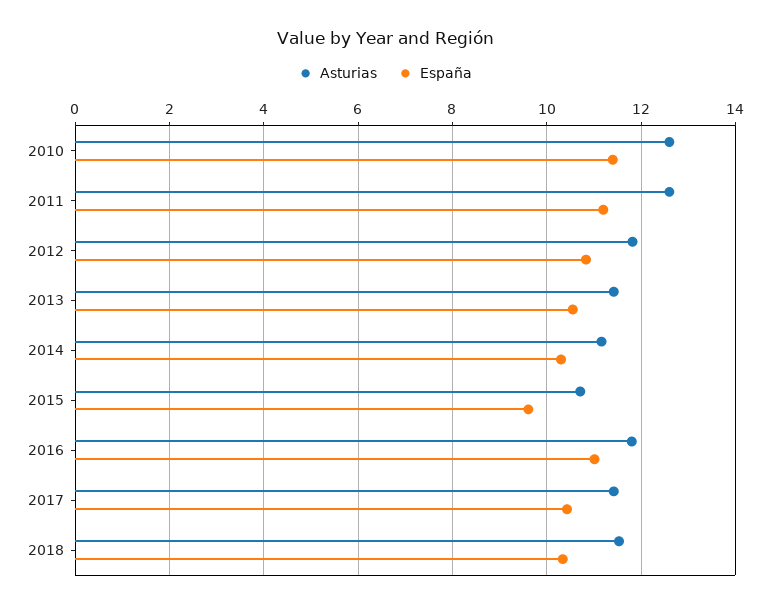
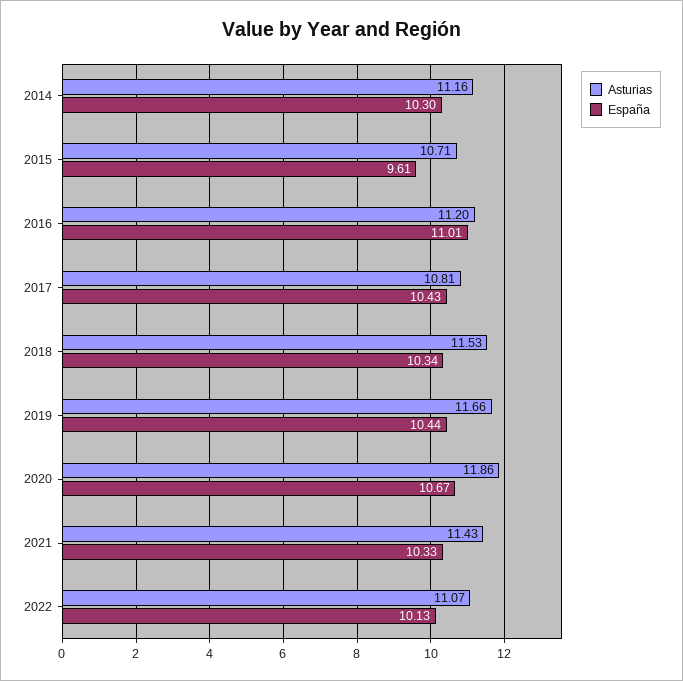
Asturias, 2010: 12.6 -> none
España, 2010: 11.4 -> none
Asturias, 2011: 12.6 -> none
España, 2011: 11.2 -> none
Asturias, 2012: 11.8 -> none
España, 2012: 10.8 -> none
Asturias, 2013: 11.4 -> none
España, 2013: 10.6 -> none
Asturias, 2016: 11.8 -> 11.2
Asturias, 2017: 11.4 -> 10.81
Asturias, 2019: none -> 11.66
España, 2019: none -> 10.44
Asturias, 2020: none -> 11.86
España, 2020: none -> 10.67
Asturias, 2021: none -> 11.43
España, 2021: none -> 10.33
Asturias, 2022: none -> 11.07
España, 2022: none -> 10.13

